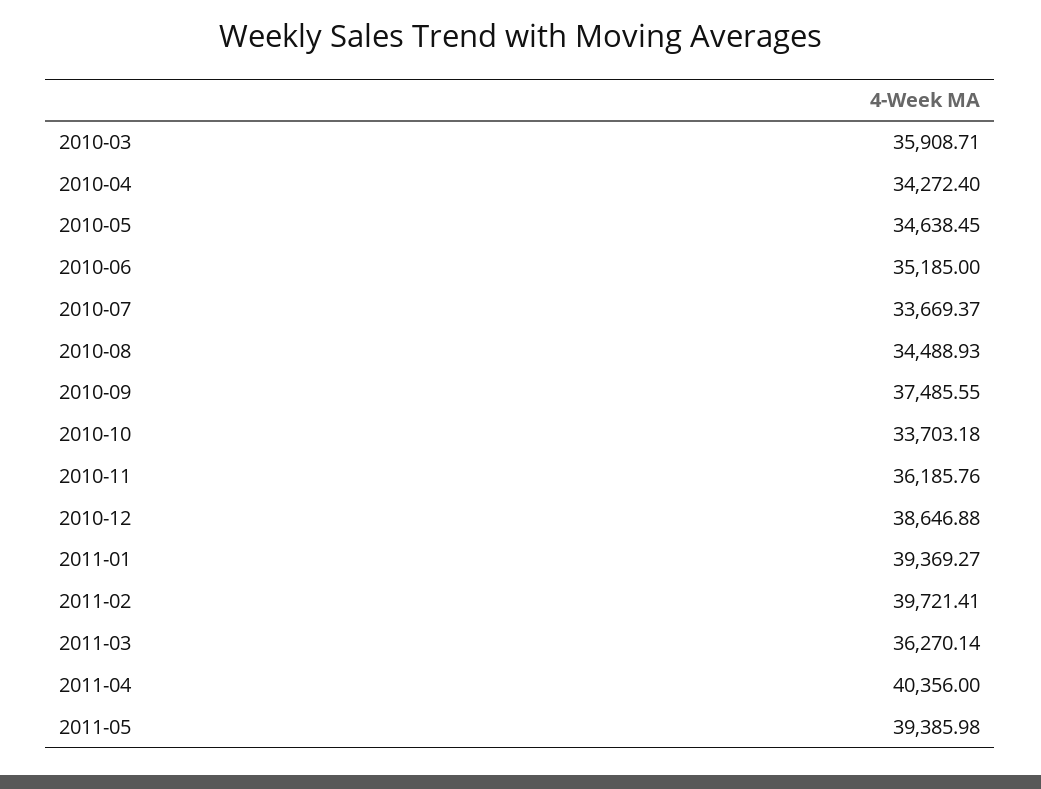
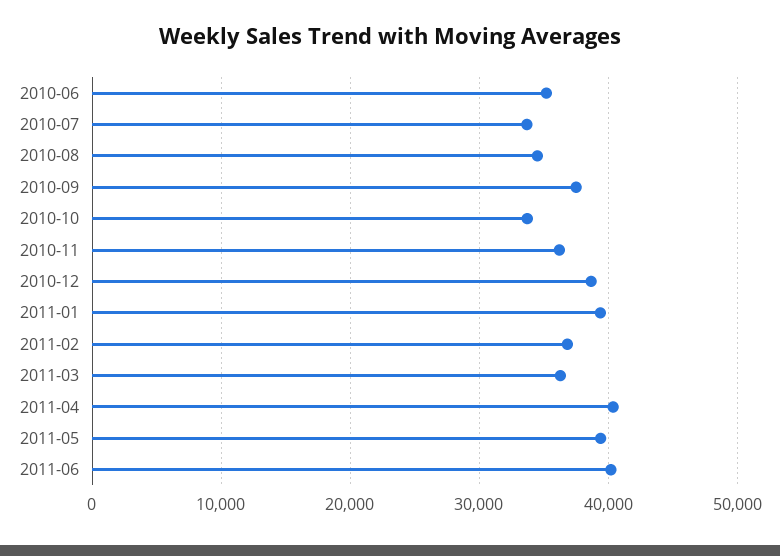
2010-03: 35908.71 -> none
2010-04: 34272.4 -> none
2010-05: 34638.45 -> none
2011-02: 39721.41 -> 37000
2011-06: none -> 40000

